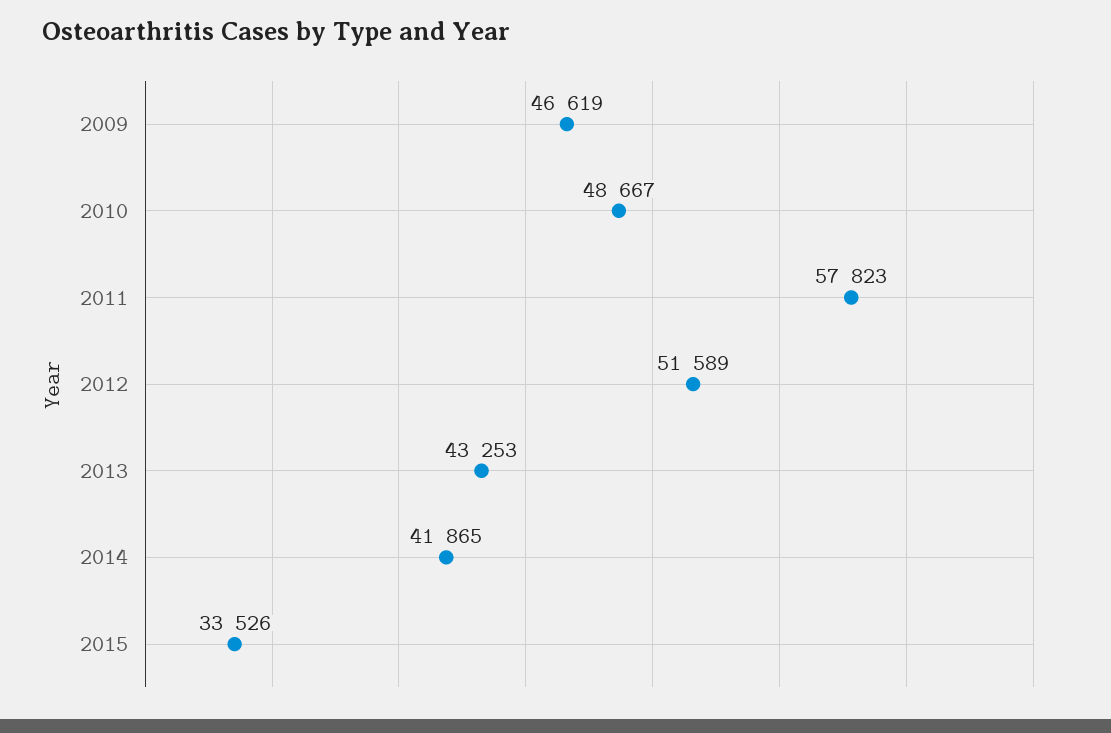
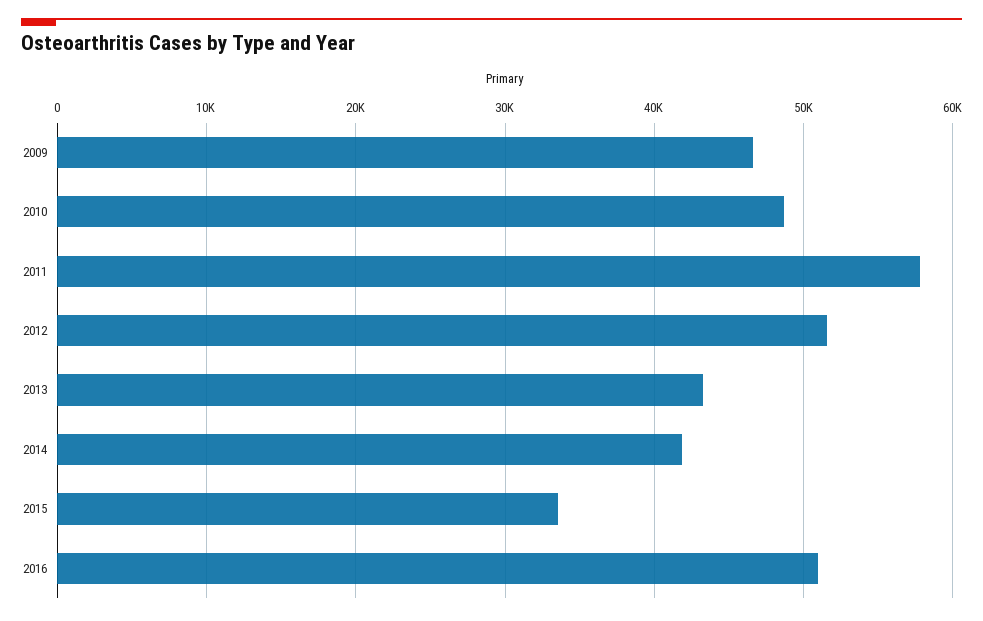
2016: none -> 51000

